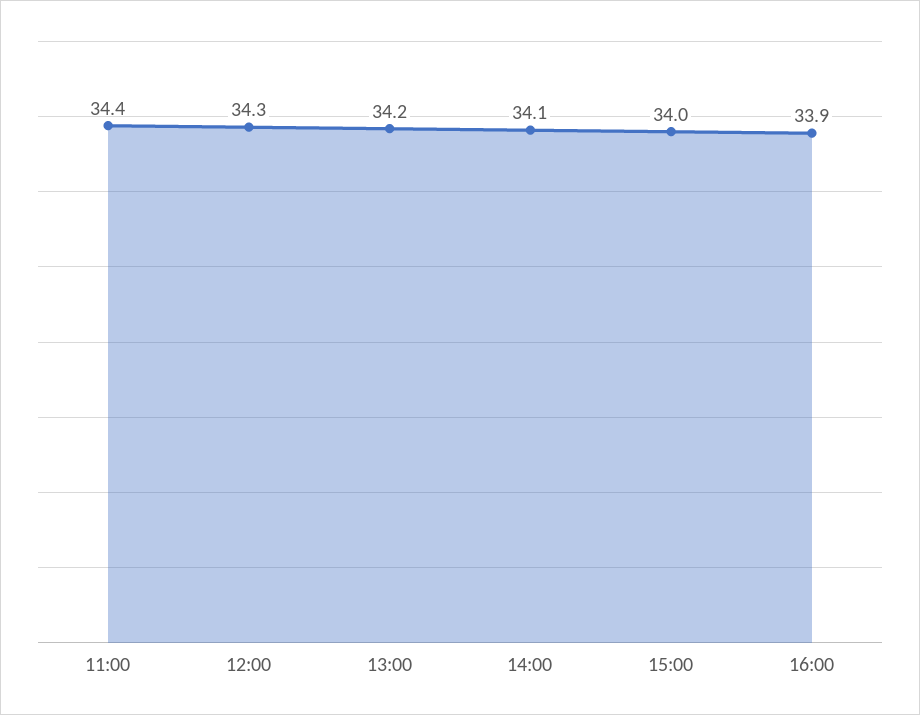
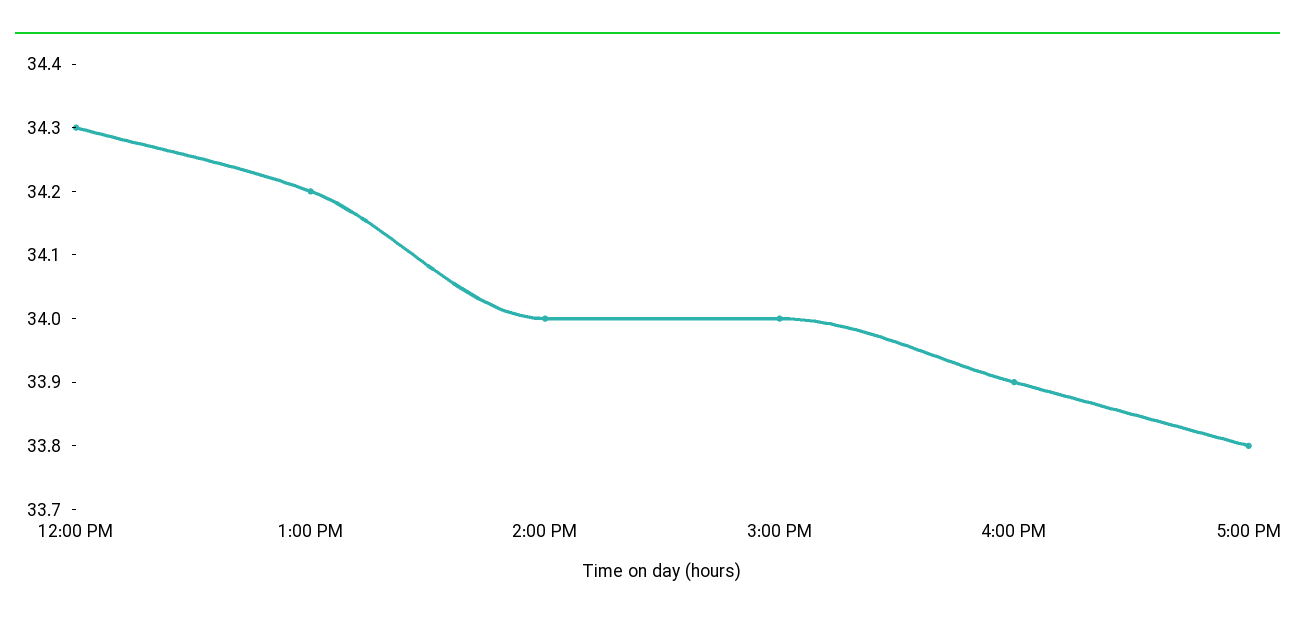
11:00: 34.4 -> none
14:00: 34.1 -> 34
5:00 PM: none -> 33.8

